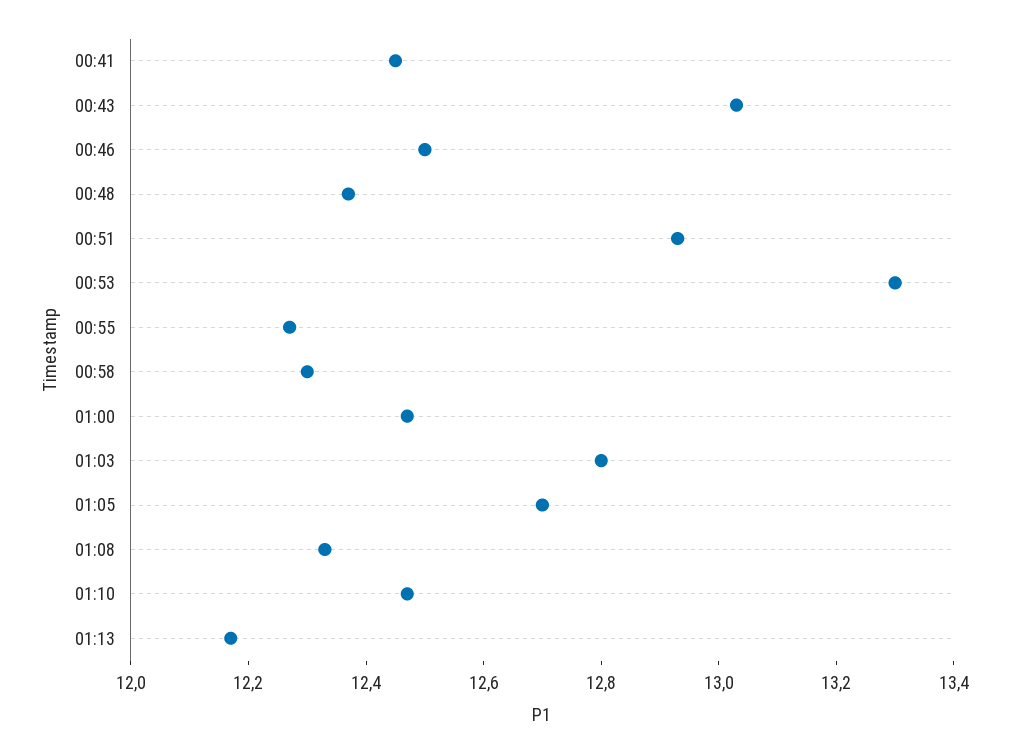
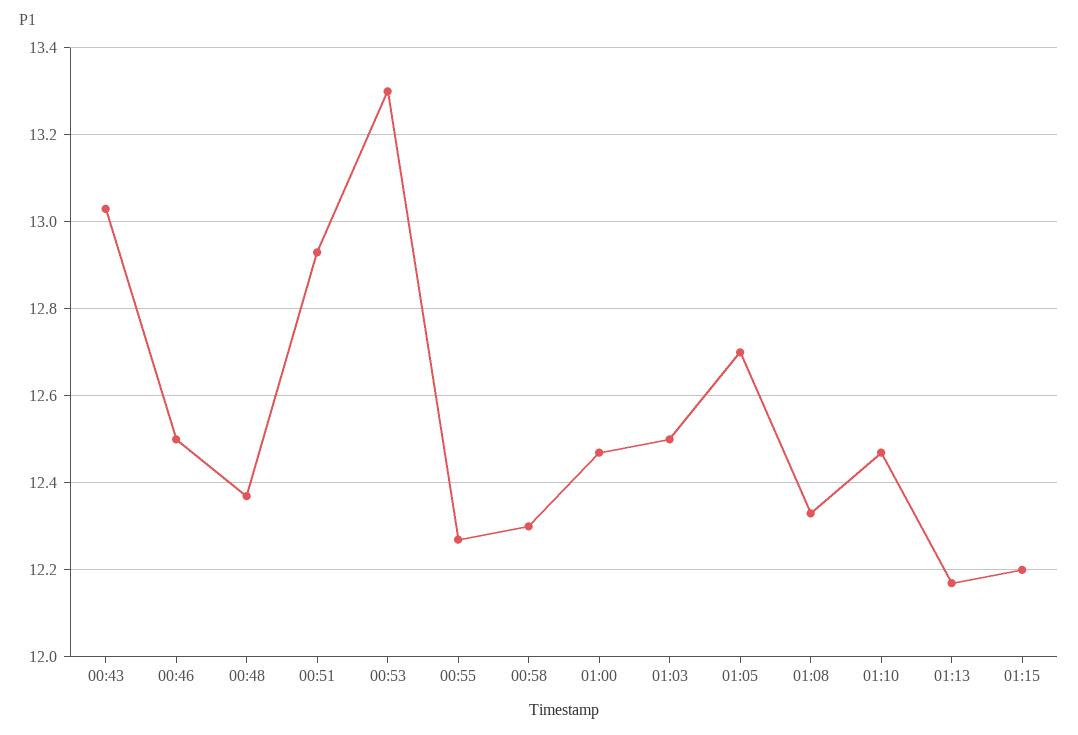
00:41: 12.45 -> none
01:03: 12.8 -> 12.5
01:15: none -> 12.2

